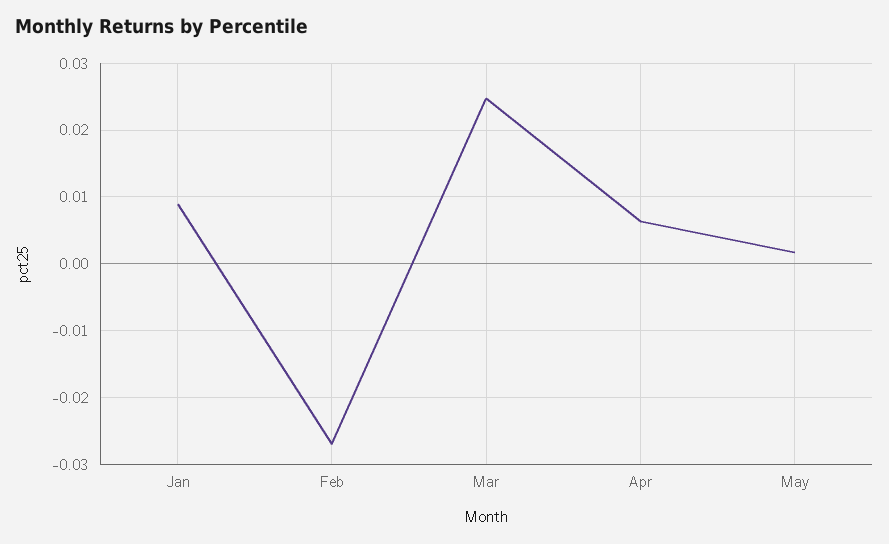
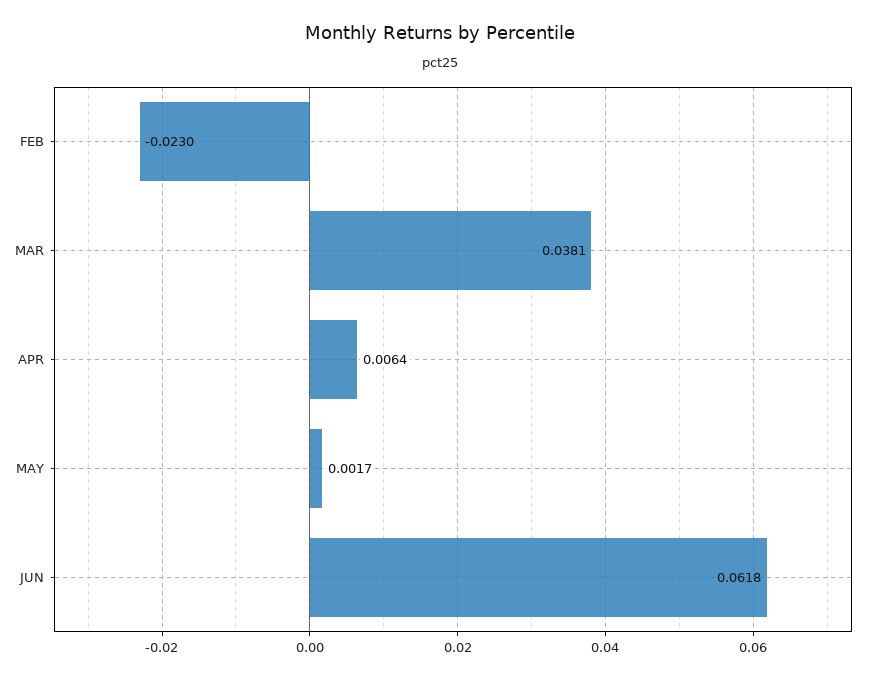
Jan: 0.009 -> none
Feb: -0.027 -> -0.023
Mar: 0.025 -> 0.0381
JUN: none -> 0.0618

